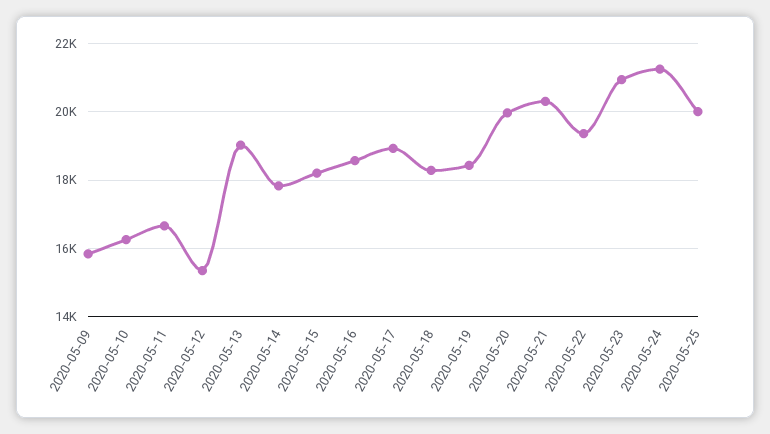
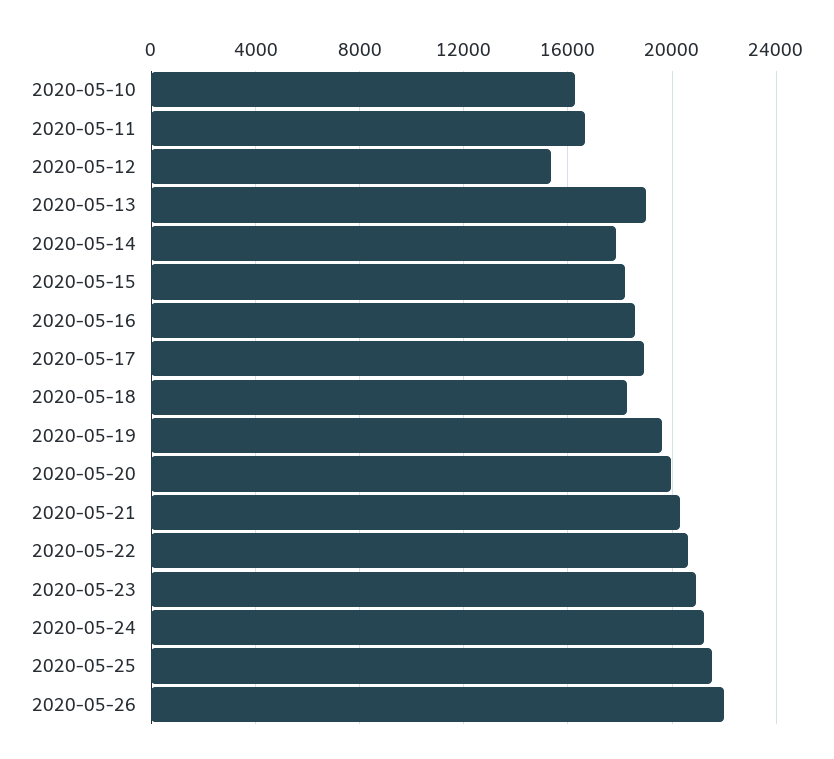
2020-05-09: 15800 -> none
2020-05-19: 18400 -> 19500
2020-05-22: 19400 -> 20500
2020-05-25: 20000 -> 21500
2020-05-26: none -> 22000

